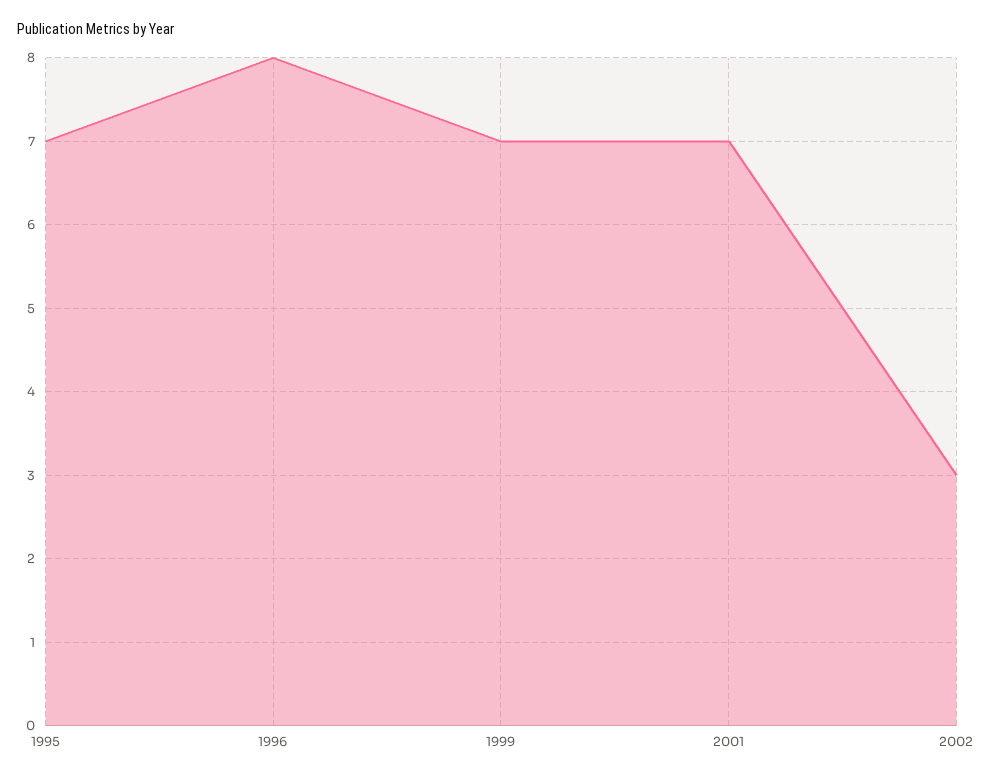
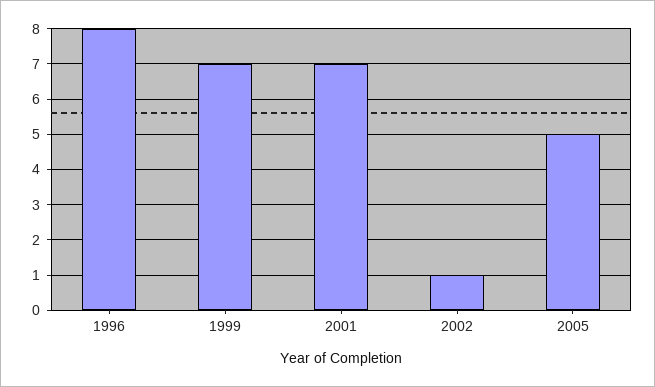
1995: 7 -> none
2002: 3 -> 1
2005: none -> 5

